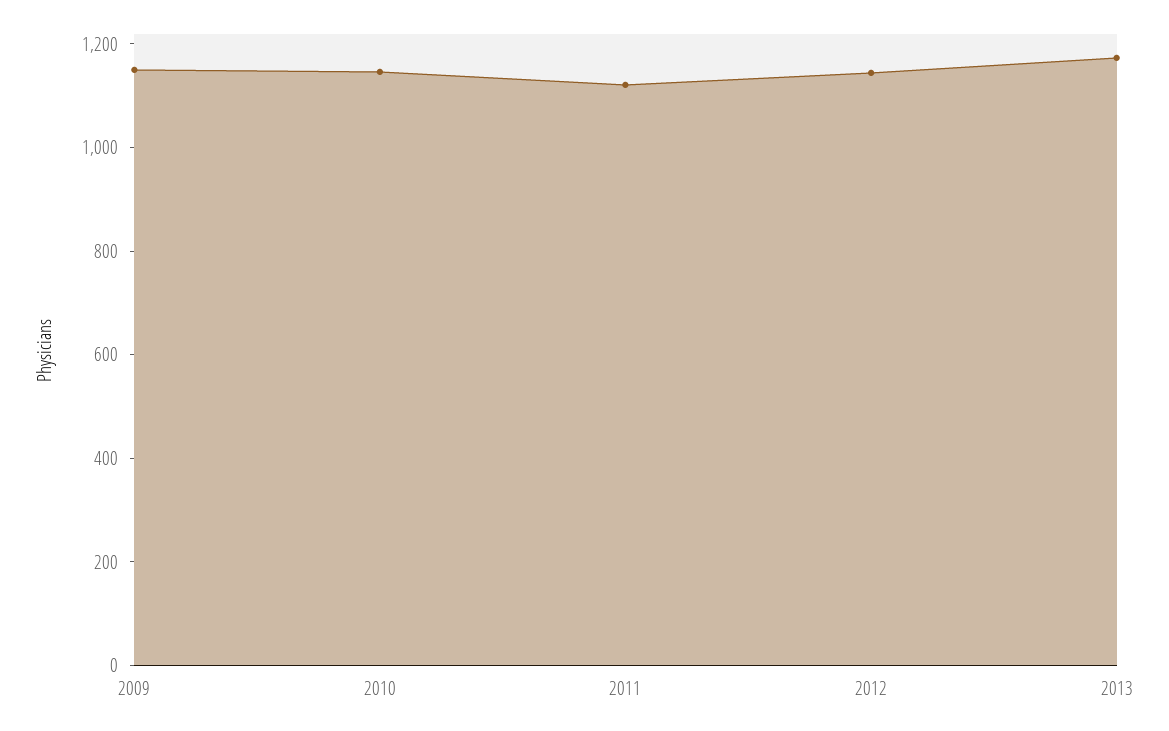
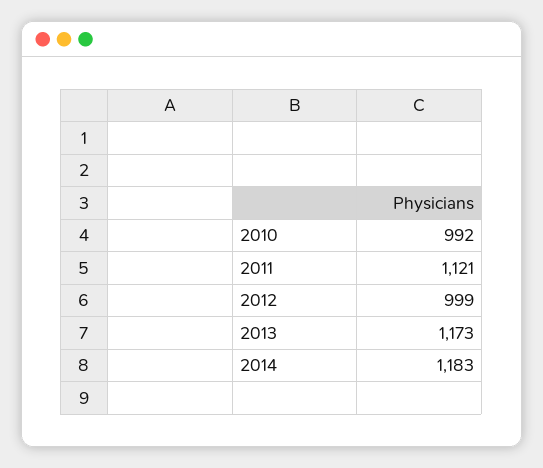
2009: 1150 -> none
2010: 1150 -> 992
2012: 1150 -> 999
2014: none -> 1183

